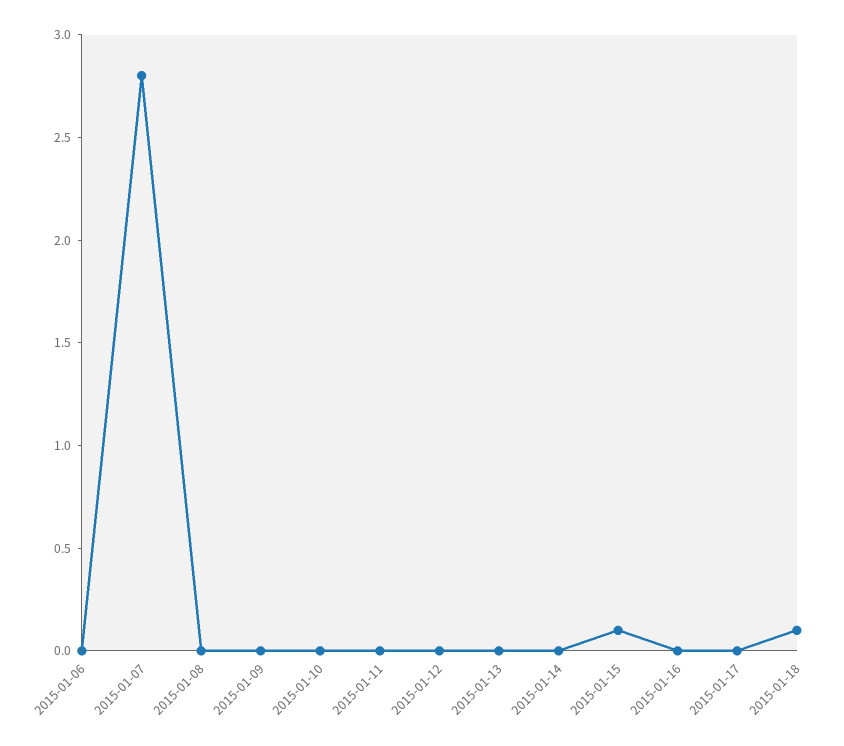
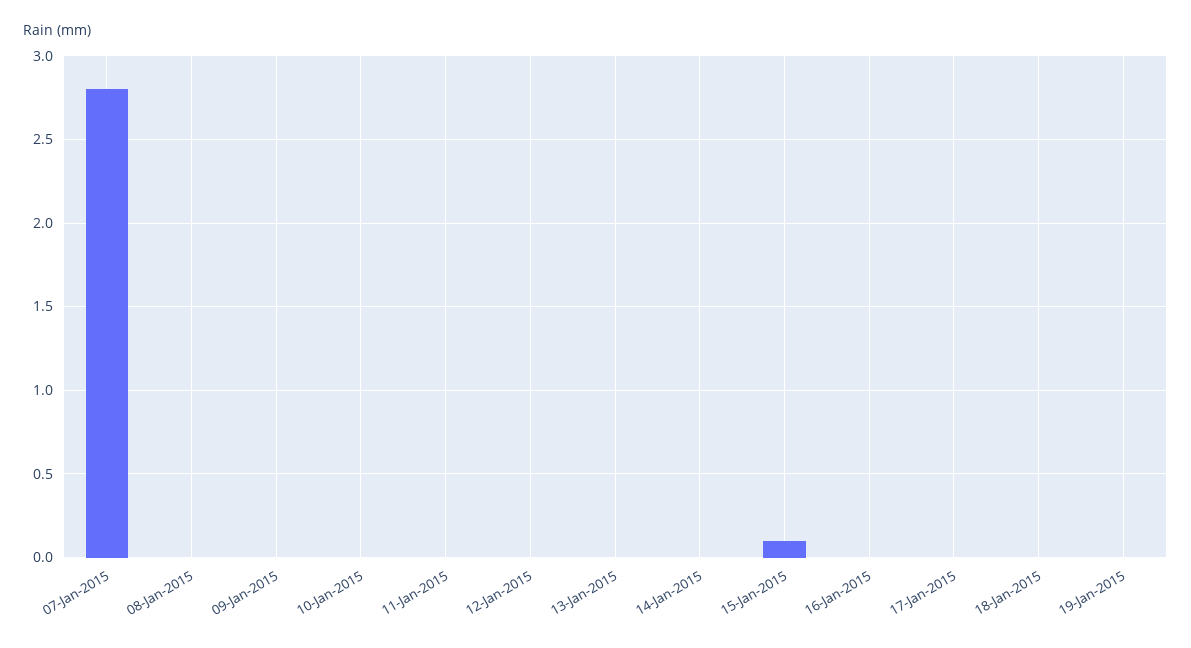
2015-01-06: 0 -> none
2015-01-18: 0.1 -> 0
19-Jan-2015: none -> 0

